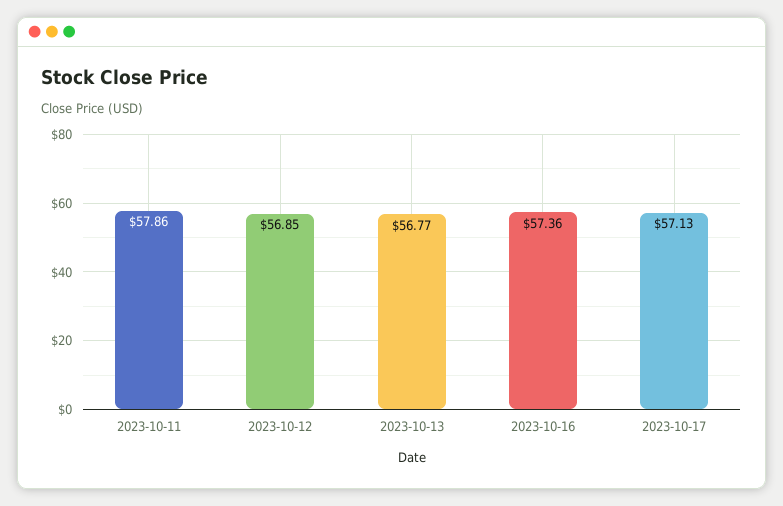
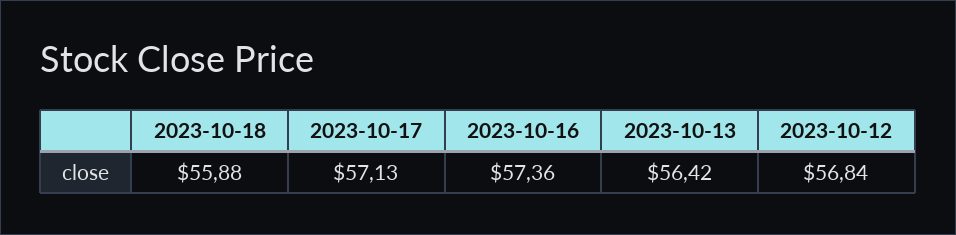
2023-10-11: 57.86 -> none
2023-10-12: 56.85 -> 56.84
2023-10-13: 56.77 -> 56.42
2023-10-18: none -> 55.88

